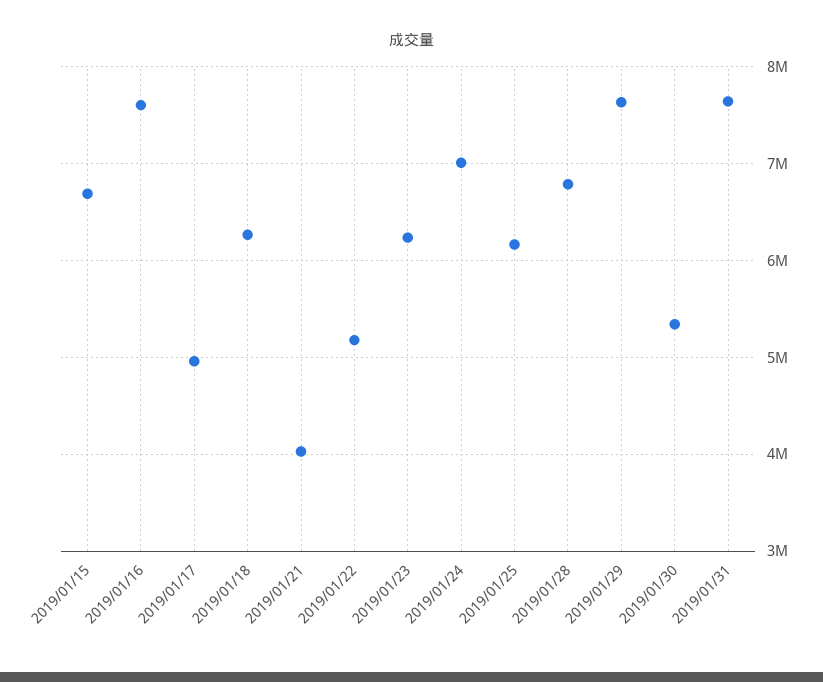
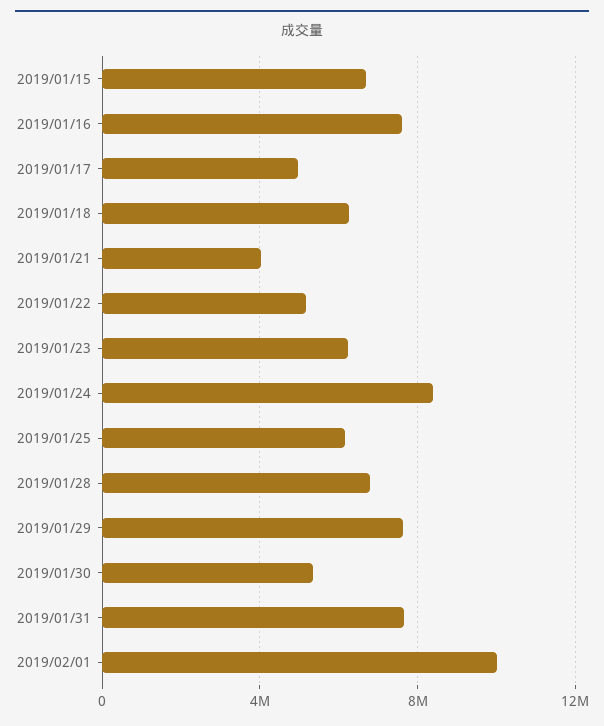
2019/01/24: 7000000 -> 8500000
2019/02/01: none -> 10000000

